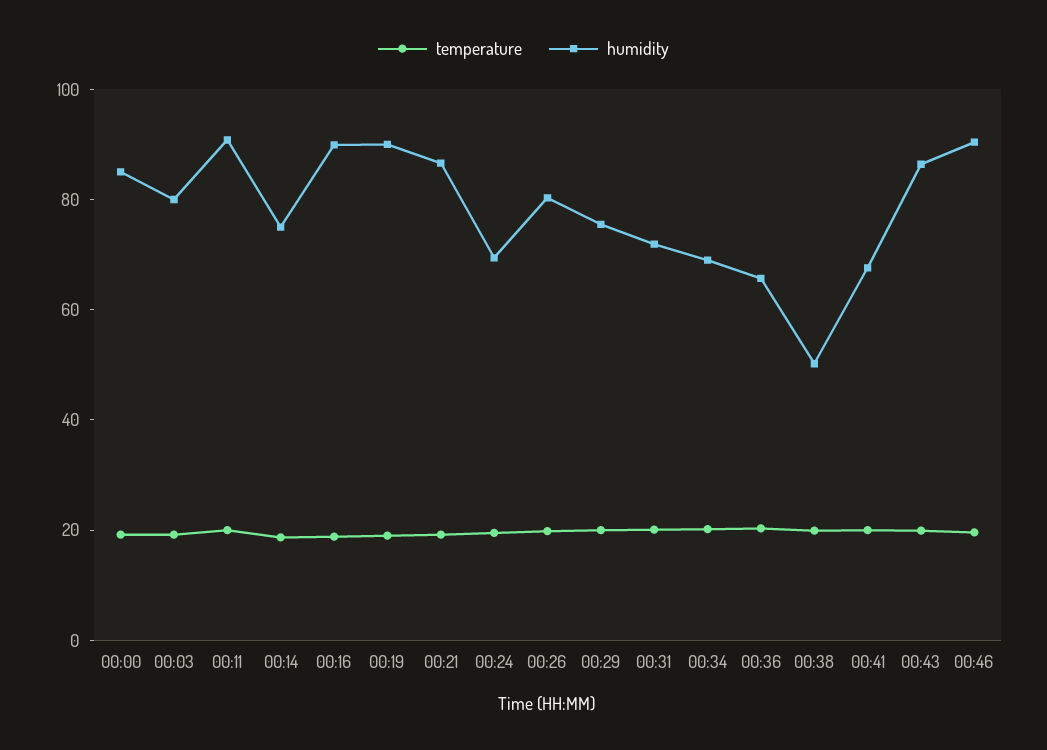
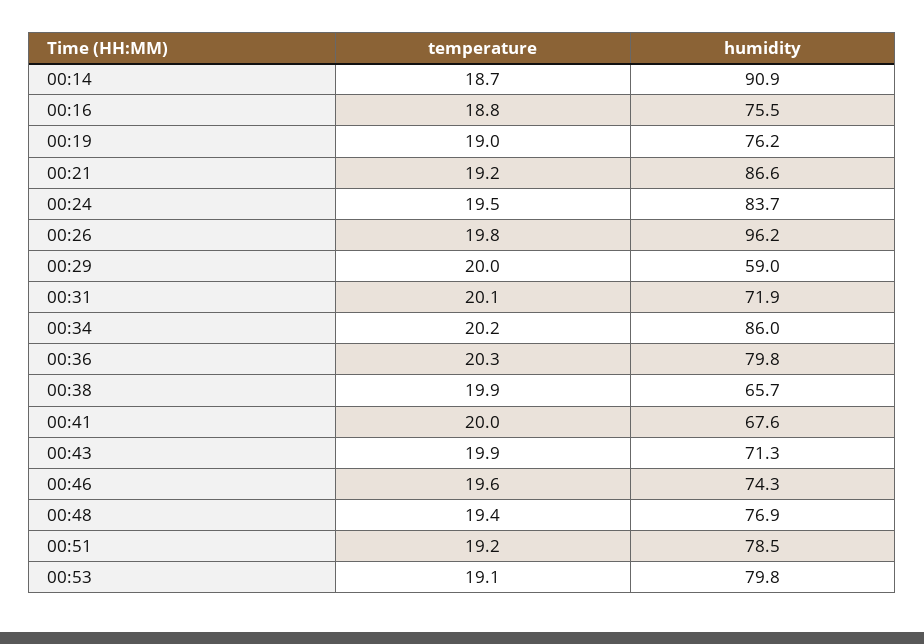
temperature, 00:00: 20 -> none
humidity, 00:00: 85 -> none
temperature, 00:03: 20 -> none
humidity, 00:03: 80 -> none
temperature, 00:11: 20 -> none
humidity, 00:11: 90 -> none
humidity, 00:14: 75 -> 90.9
humidity, 00:16: 90 -> 75.5
humidity, 00:19: 90 -> 76.2
humidity, 00:24: 70 -> 83.7
humidity, 00:26: 80 -> 96.2
humidity, 00:29: 75 -> 59
humidity, 00:34: 70 -> 86
humidity, 00:36: 65 -> 79.8
humidity, 00:38: 50 -> 65.7
humidity, 00:43: 85 -> 71.3
humidity, 00:46: 90 -> 74.3
temperature, 00:48: none -> 19.4
humidity, 00:48: none -> 76.9
temperature, 00:51: none -> 19.2
humidity, 00:51: none -> 78.5
temperature, 00:53: none -> 19.1
humidity, 00:53: none -> 79.8

